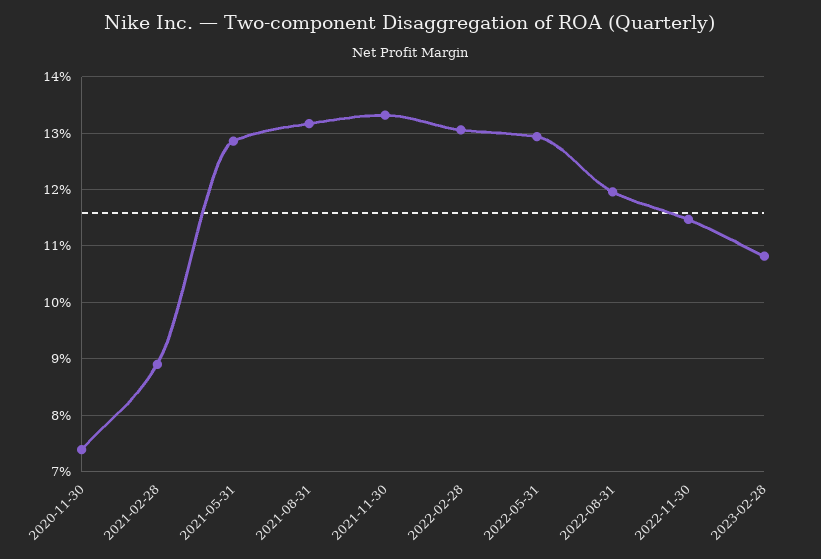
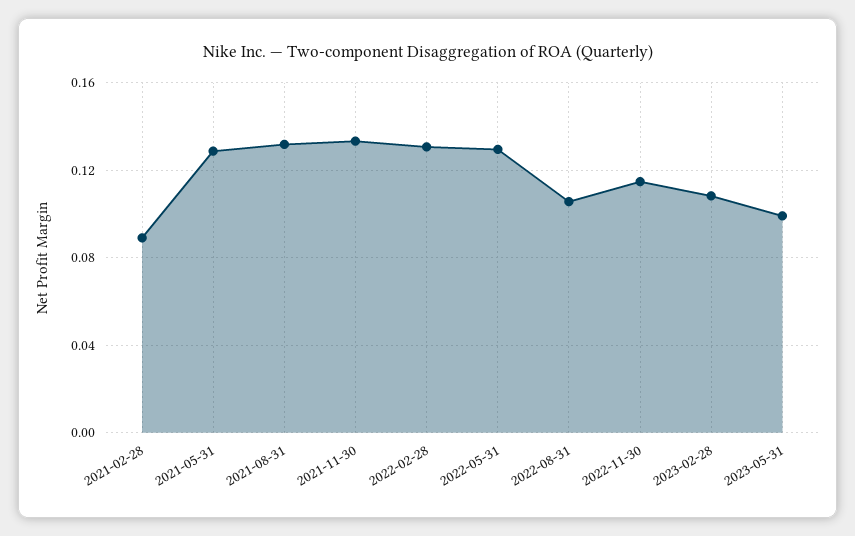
2020-11-30: 0.074 -> none
2022-08-31: 0.12 -> 0.105
2023-05-31: none -> 0.1

